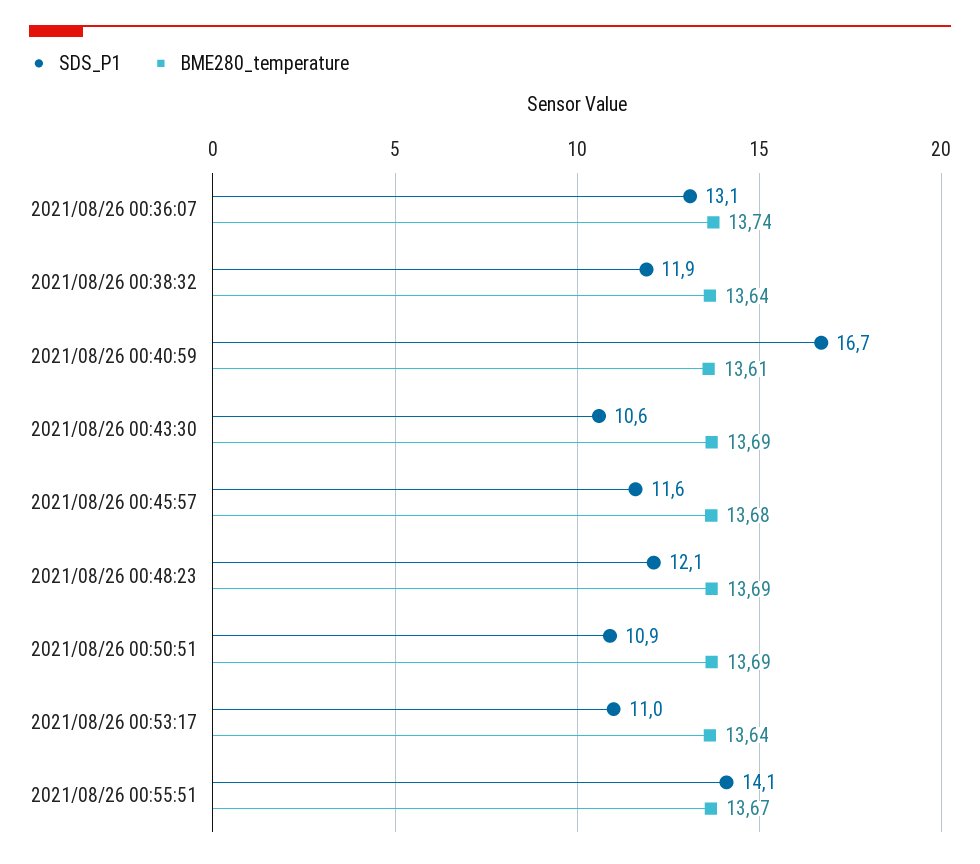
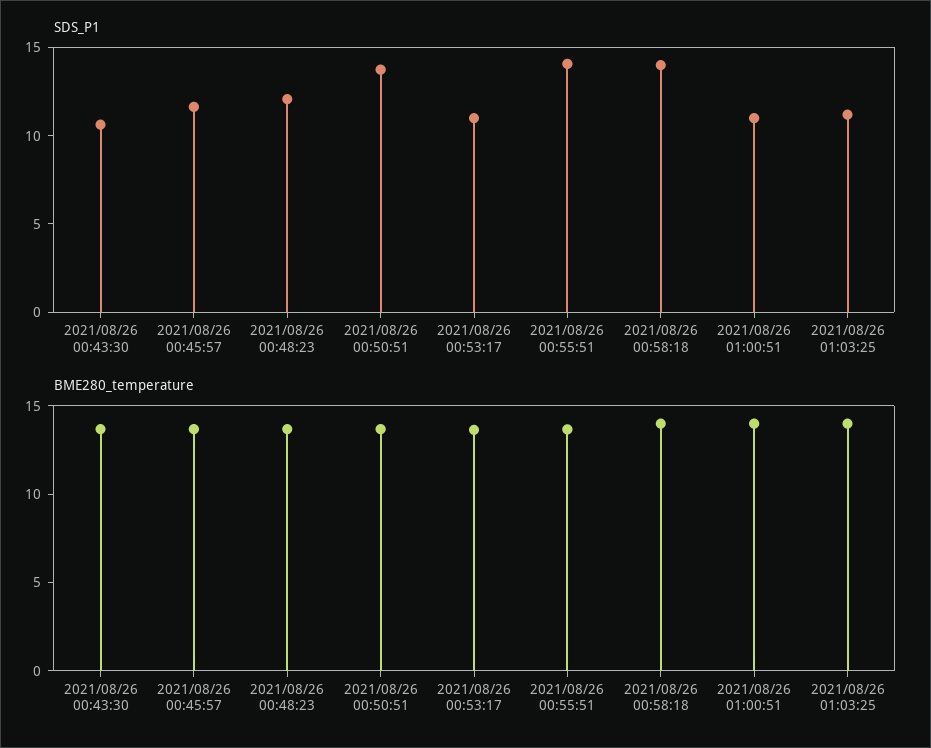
SDS_P1, 2021/08/26 00:36:07: 13.1 -> none
BME280_temperature, 2021/08/26 00:36:07: 13.74 -> none
SDS_P1, 2021/08/26 00:38:32: 11.9 -> none
BME280_temperature, 2021/08/26 00:38:32: 13.64 -> none
SDS_P1, 2021/08/26 00:40:59: 16.7 -> none
BME280_temperature, 2021/08/26 00:40:59: 13.61 -> none
SDS_P1, 2021/08/26 00:50:51: 10.9 -> 14
SDS_P1, 2021/08/26 00:58:18: none -> 14
SDS_P1, 2021/08/26 01:00:51: none -> 11
SDS_P1, 2021/08/26 01:03:25: none -> 11
BME280_temperature, 2021/08/26 00:58:18: none -> 14
BME280_temperature, 2021/08/26 01:00:51: none -> 14
BME280_temperature, 2021/08/26 01:03:25: none -> 14

